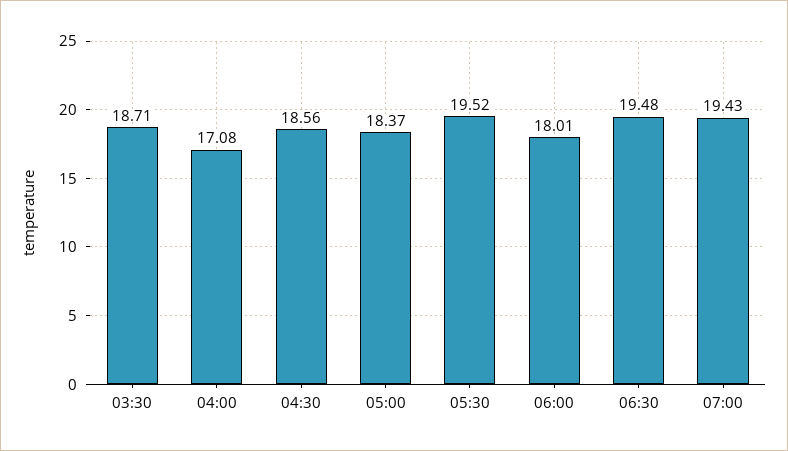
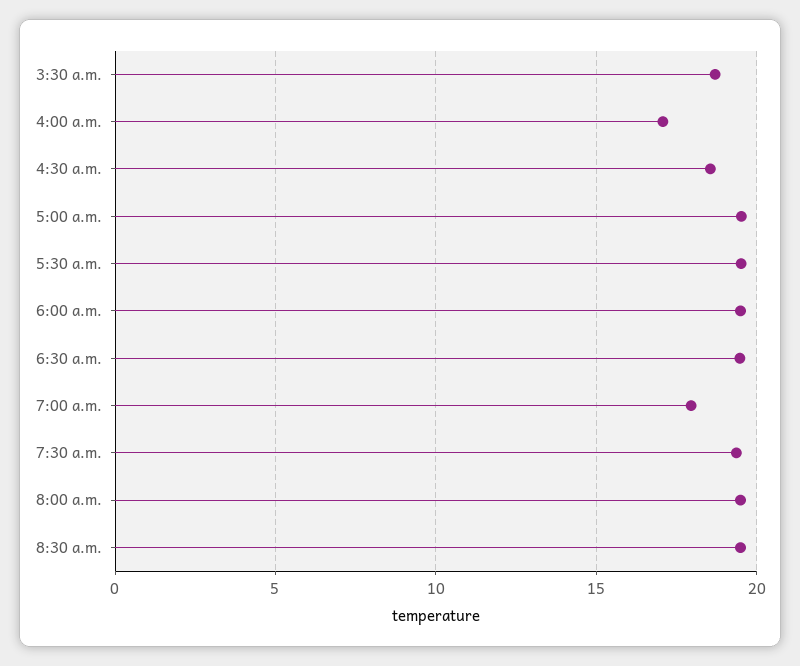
05:00: 18.37 -> 19.5
06:00: 18.01 -> 19.5
07:00: 19.43 -> 18
7:30 a.m.: none -> 19.5
8:00 a.m.: none -> 19.5
8:30 a.m.: none -> 19.5

